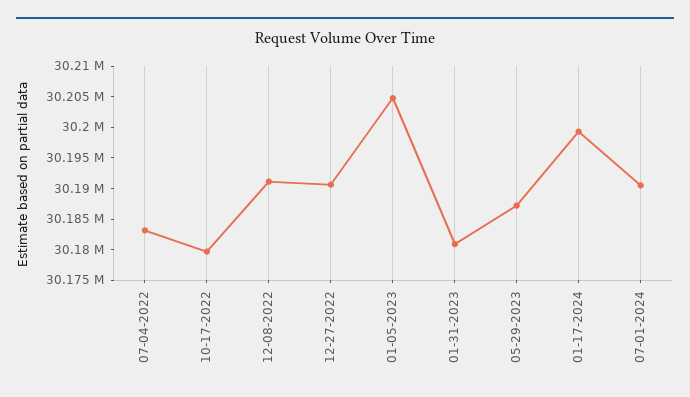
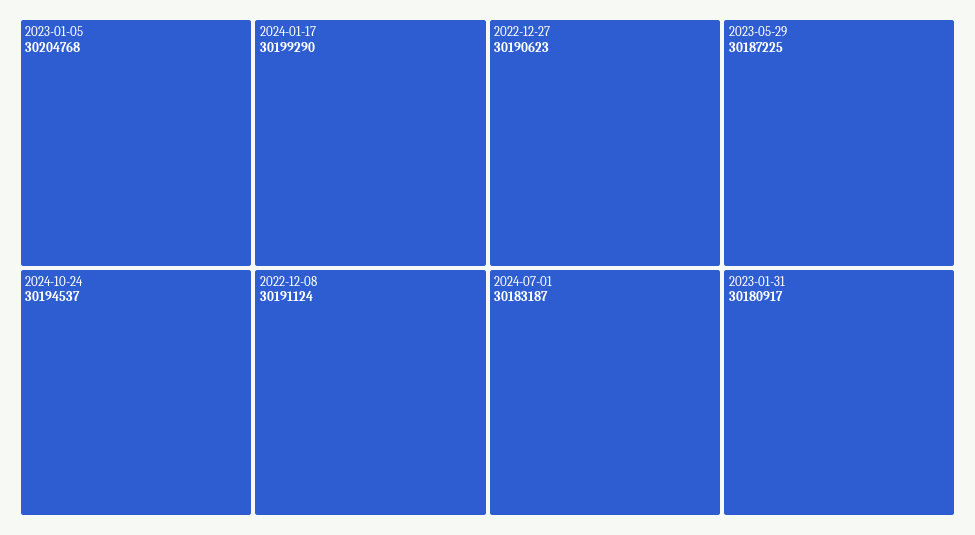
07-04-2022: 30182500 -> none
10-17-2022: 30180000 -> none
07-01-2024: 30190000 -> 30183187
2024-10-24: none -> 30194537

